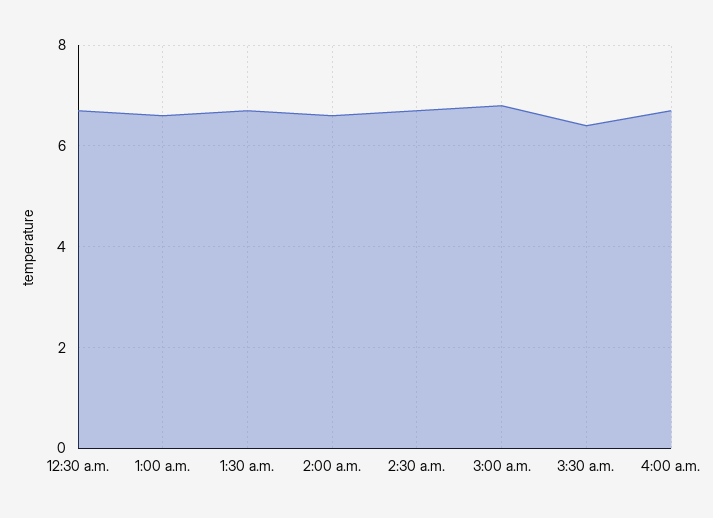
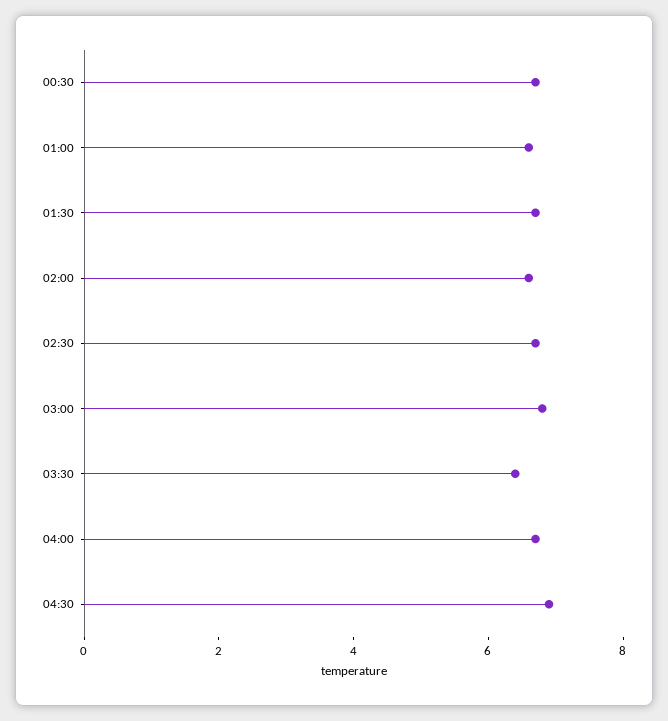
04:30: none -> 7

